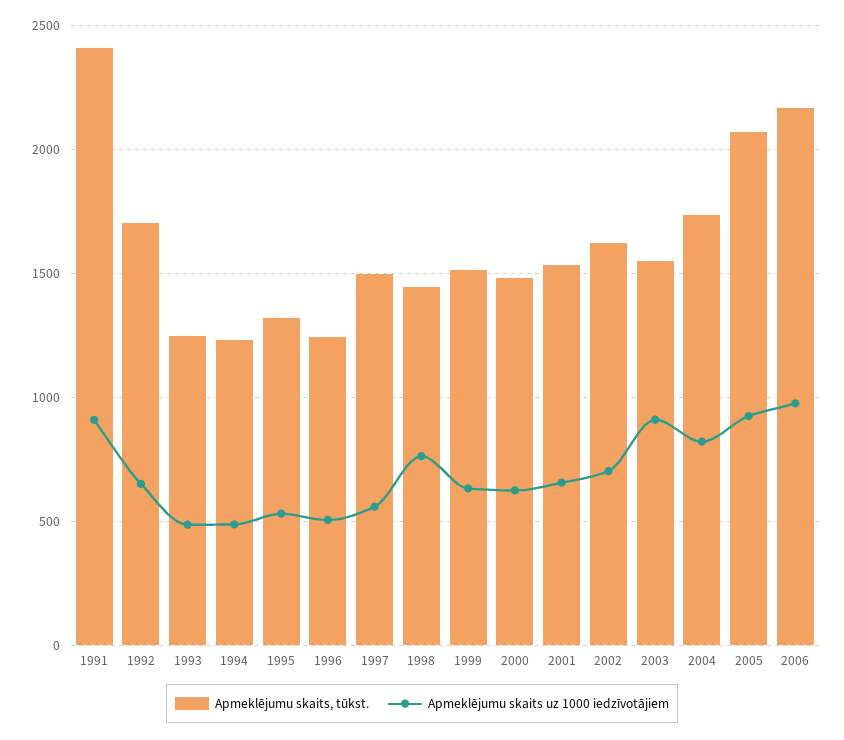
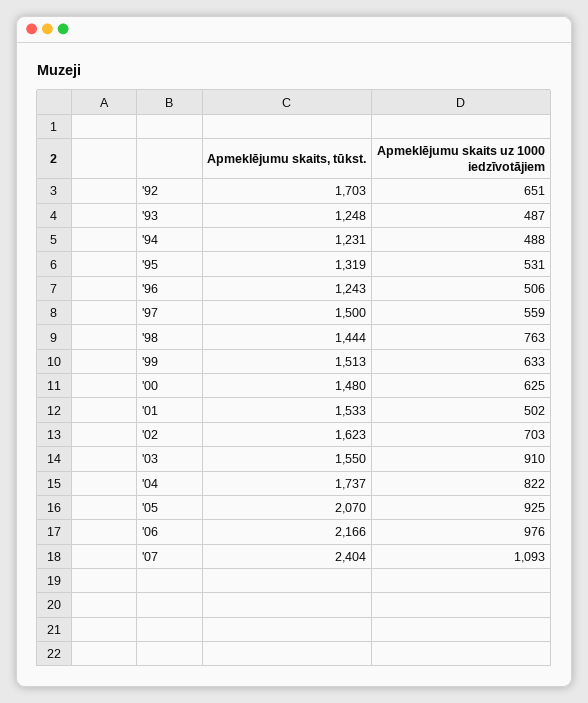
Apmeklējumu skaits, tūkst., 1991: 2400 -> none
Apmeklējumu skaits uz 1000 iedzīvotājiem, 1991: 900 -> none
Apmeklējumu skaits uz 1000 iedzīvotājiem, 2001: 650 -> 502
Apmeklējumu skaits, tūkst., '07: none -> 2404
Apmeklējumu skaits uz 1000 iedzīvotājiem, '07: none -> 1093

